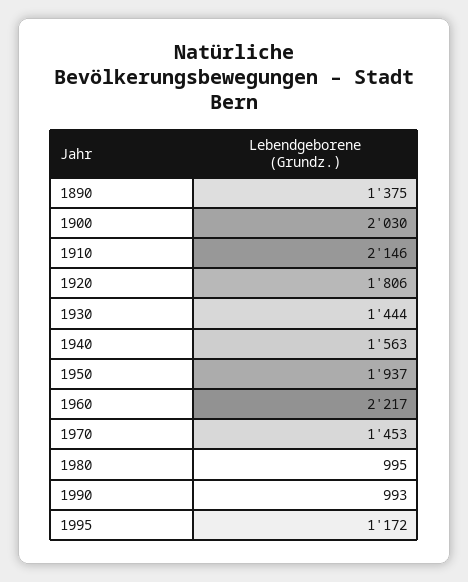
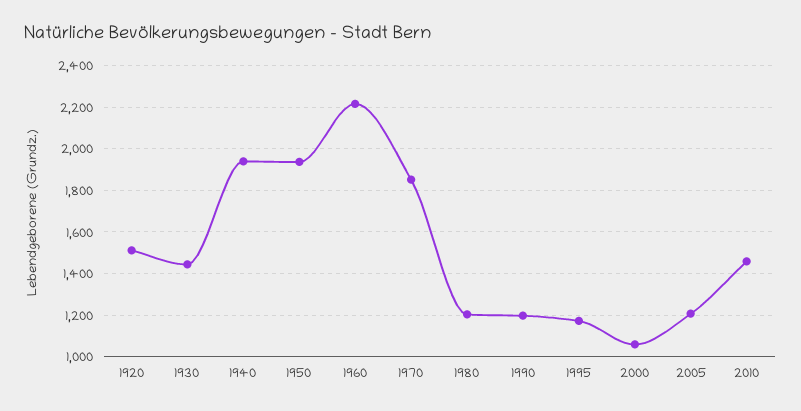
1890: 1375 -> none
1900: 2030 -> none
1910: 2146 -> none
1920: 1806 -> 1500
1940: 1563 -> 1950
1970: 1453 -> 1850
1980: 995 -> 1200
1990: 993 -> 1200
2000: none -> 1050
2005: none -> 1200
2010: none -> 1450

